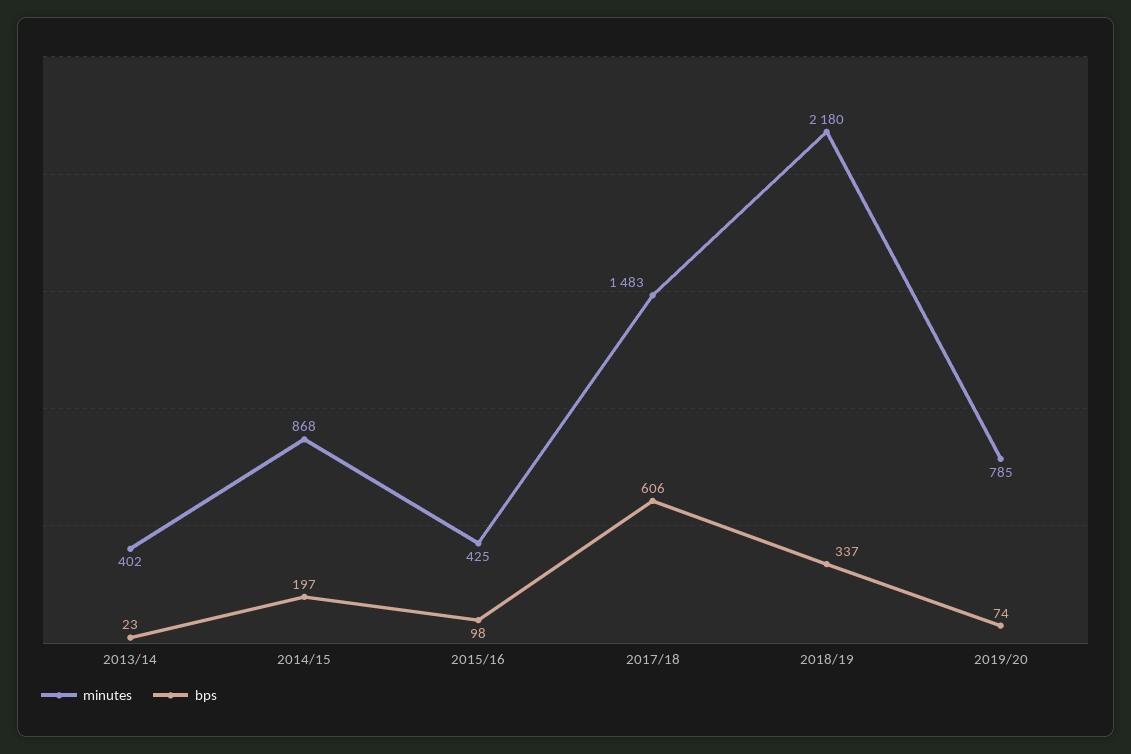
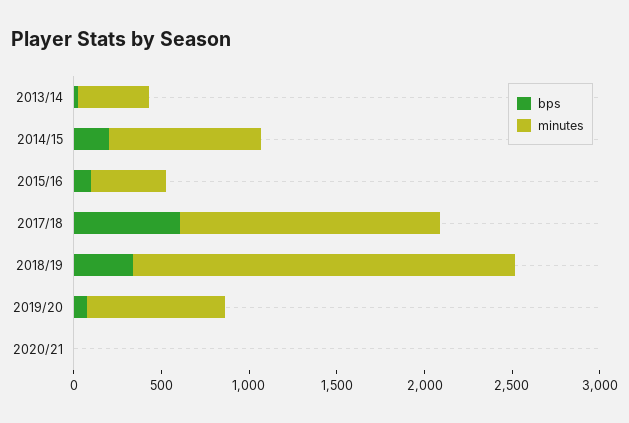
bps, 2020/21: none -> 0
minutes, 2020/21: none -> 0

